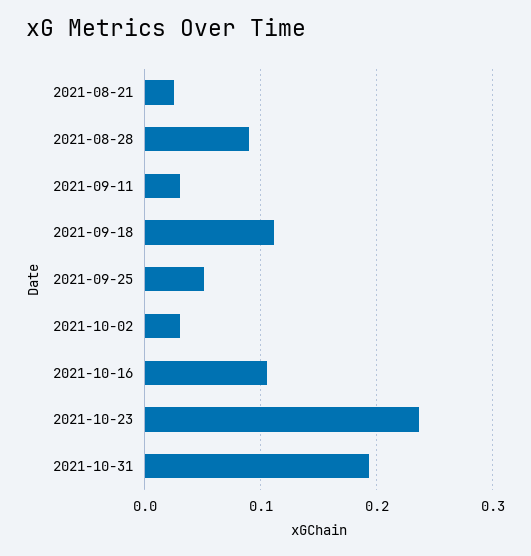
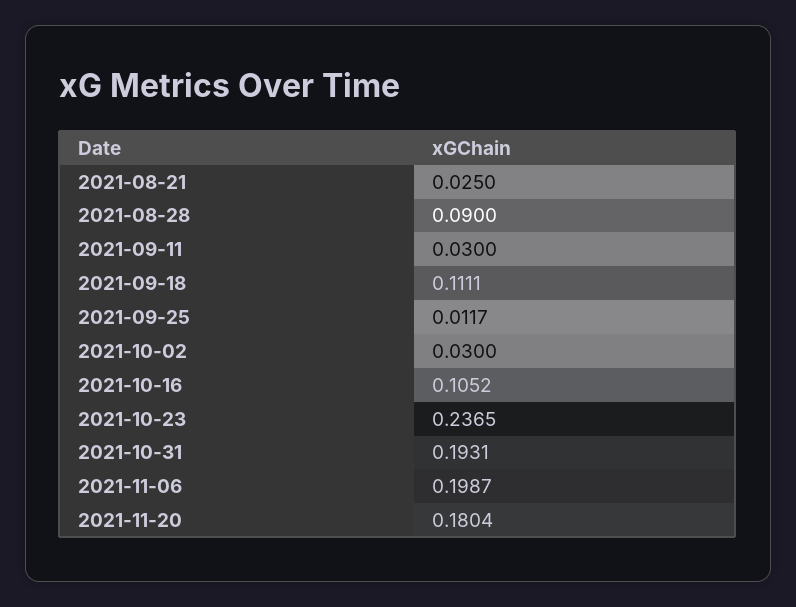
2021-09-25: 0.05 -> 0.0117
2021-11-06: none -> 0.1987
2021-11-20: none -> 0.1804

